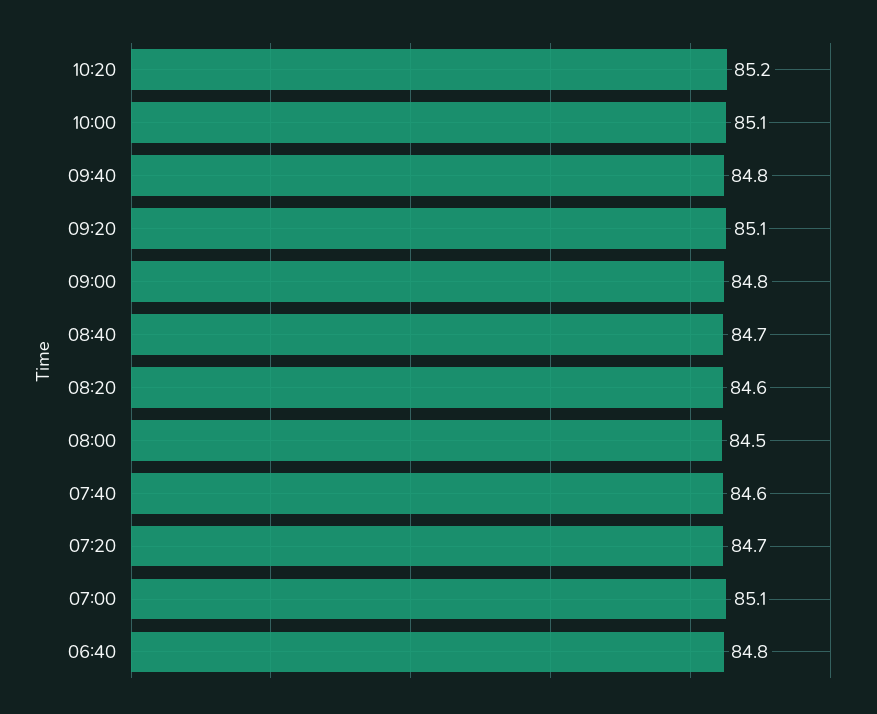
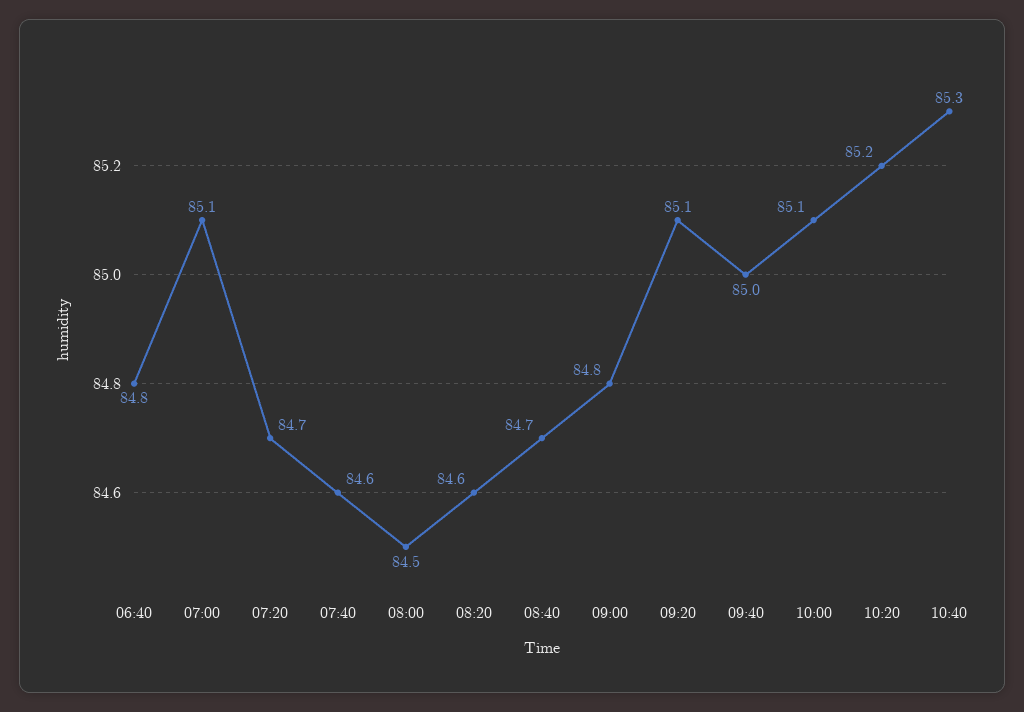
09:40: 84.8 -> 85
10:40: none -> 85.3

